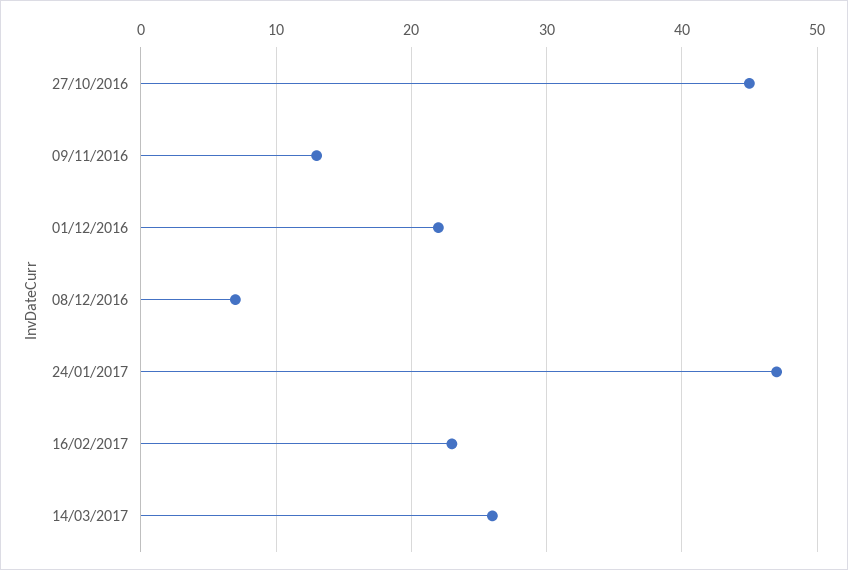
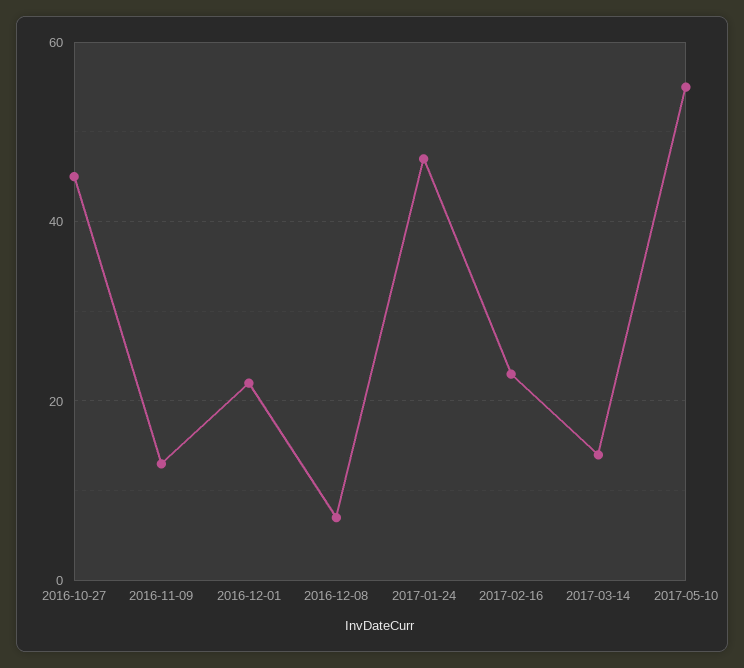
14/03/2017: 26 -> 15
2017-05-10: none -> 55

